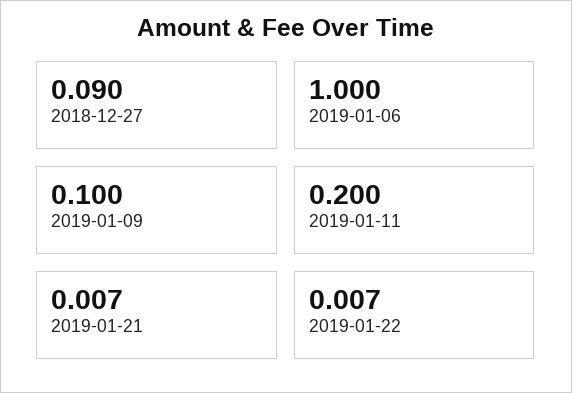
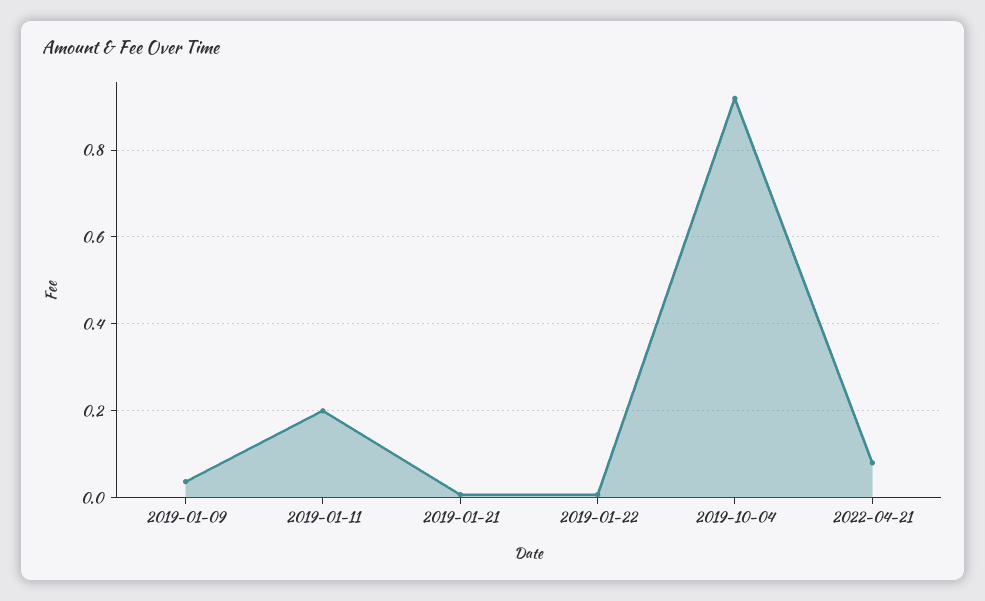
2018-12-27: 0.09 -> none
2019-01-06: 1 -> none
2019-01-09: 0.1 -> 0.04
2019-10-04: none -> 0.92
2022-04-21: none -> 0.08

